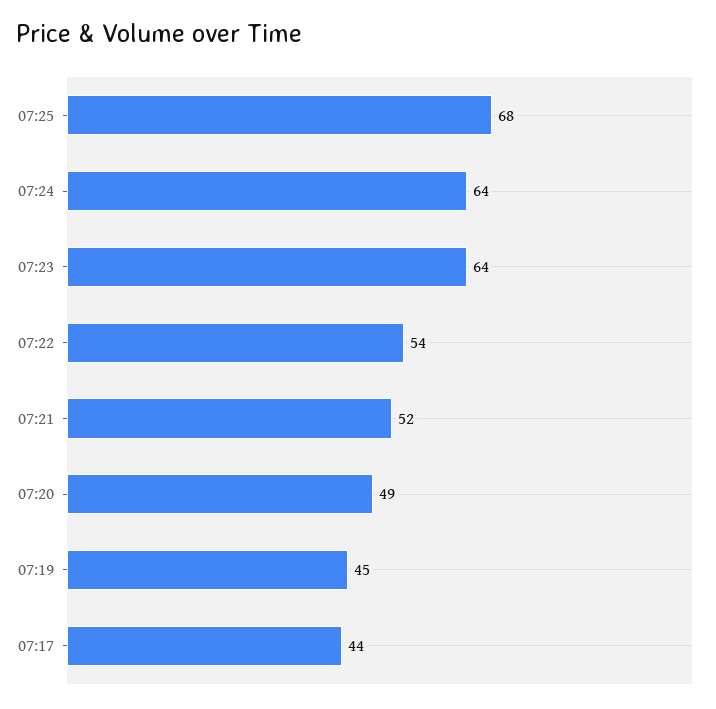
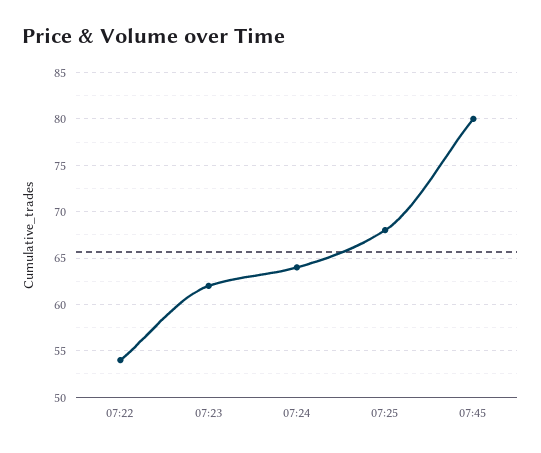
07:23: 64 -> 62
07:21: 52 -> none
07:20: 49 -> none
07:19: 45 -> none
07:17: 44 -> none
07:45: none -> 80

